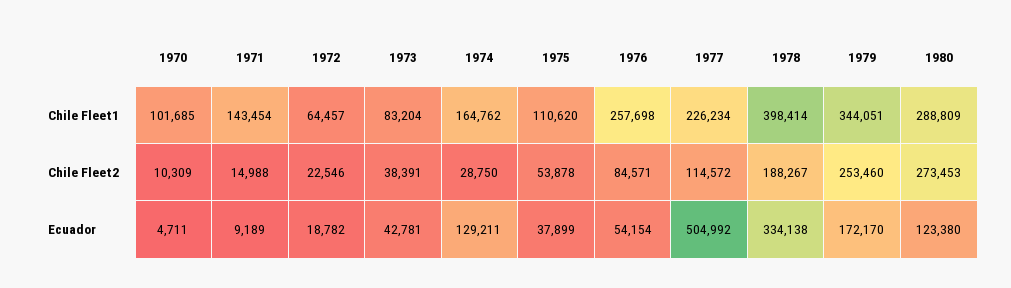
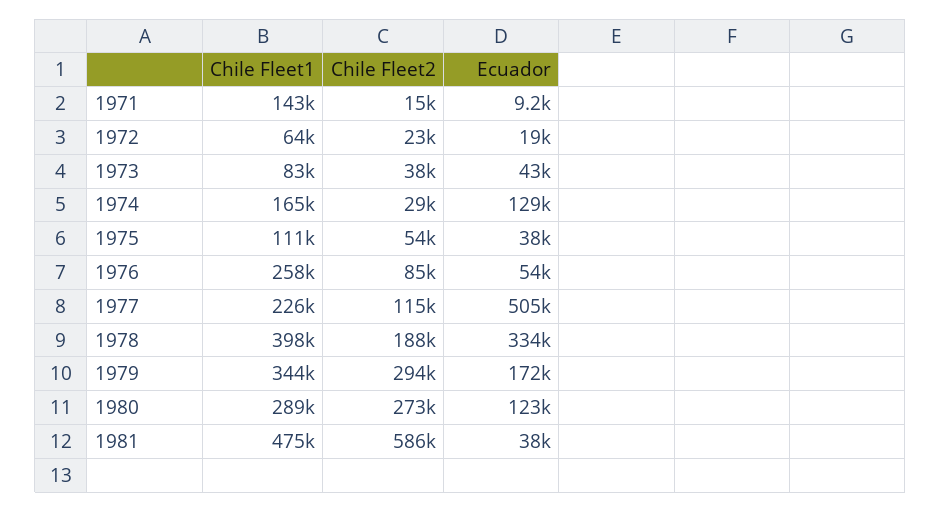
1970, Chile Fleet1: 101685 -> none
1970, Chile Fleet2: 10309 -> none
1979, Chile Fleet2: 253460 -> 294000
1970, Ecuador: 4711 -> none
1981, Chile Fleet1: none -> 475000
1981, Chile Fleet2: none -> 586000
1981, Ecuador: none -> 38000

